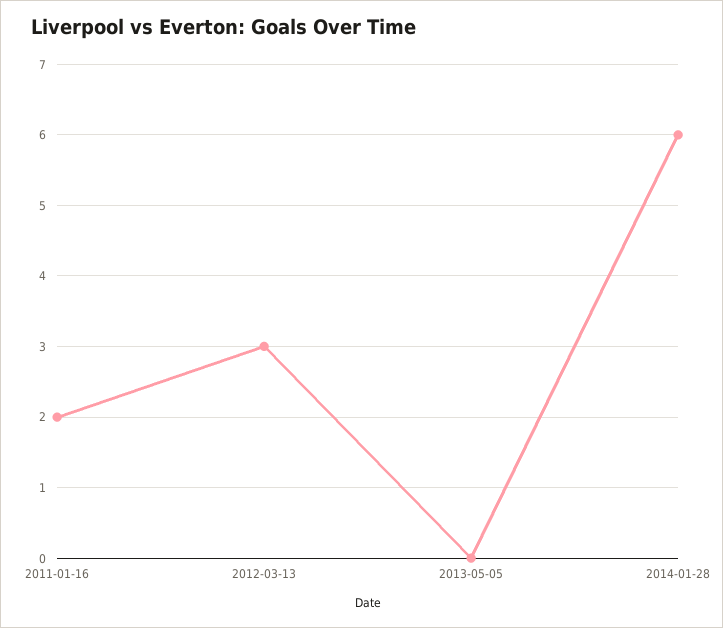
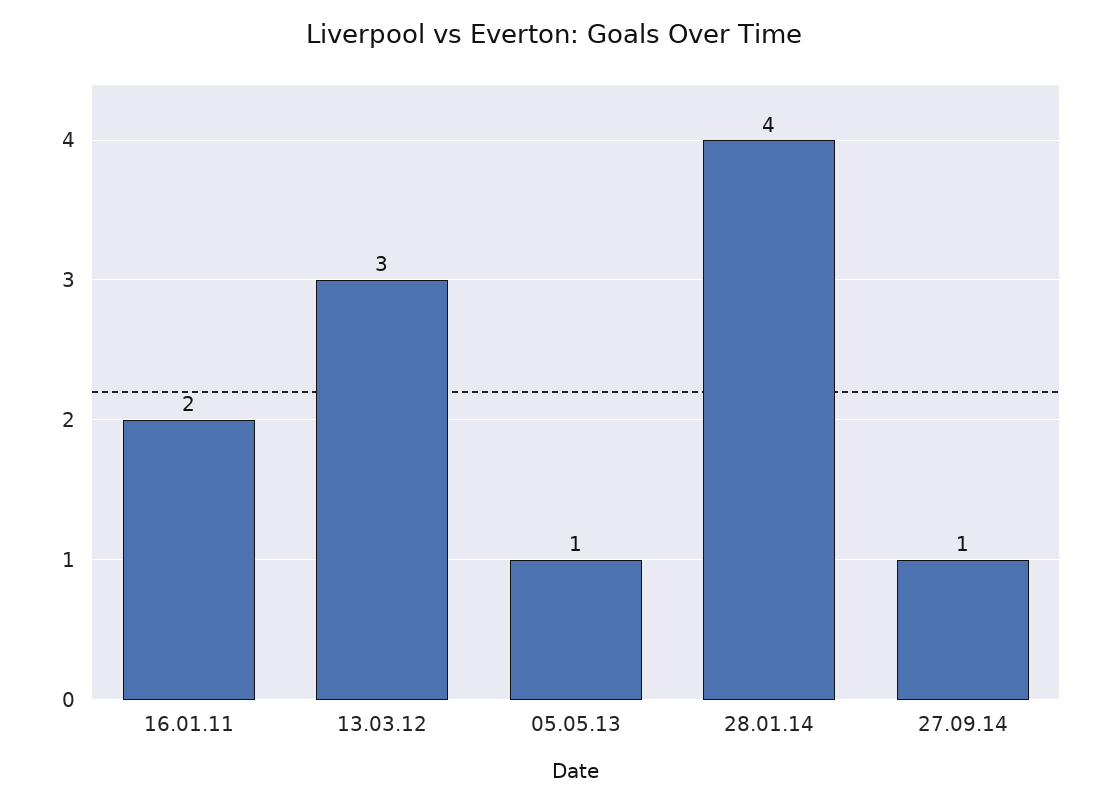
2013-05-05: 0 -> 1
2014-01-28: 6 -> 4
27.09.14: none -> 1

